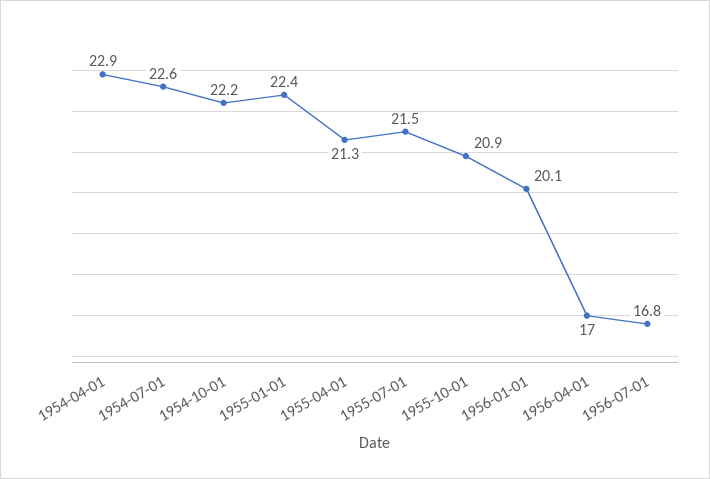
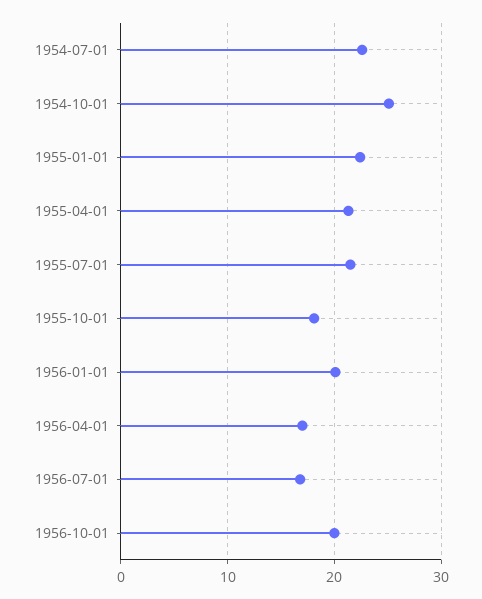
1954-04-01: 22.9 -> none
1954-10-01: 22.2 -> 25
1955-10-01: 20.9 -> 18
1956-10-01: none -> 20

